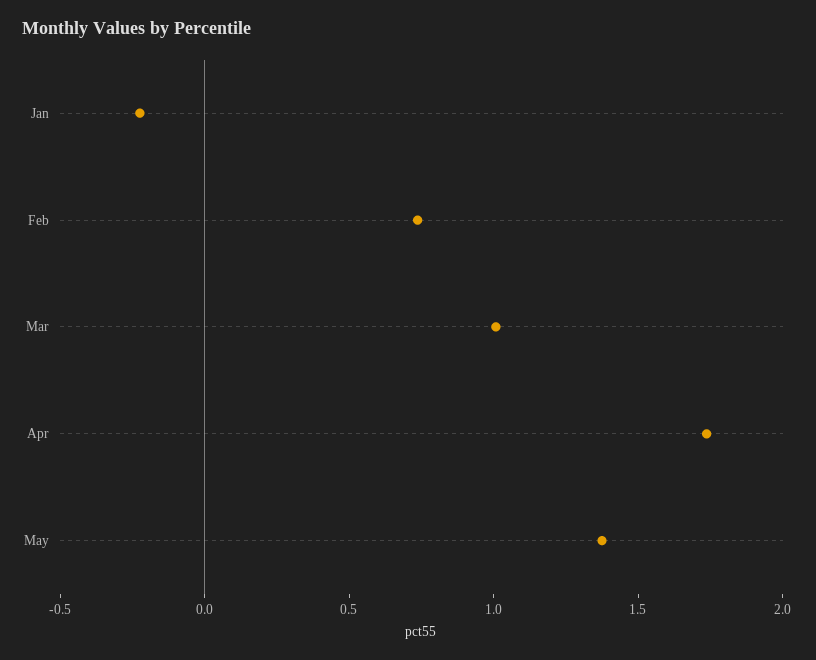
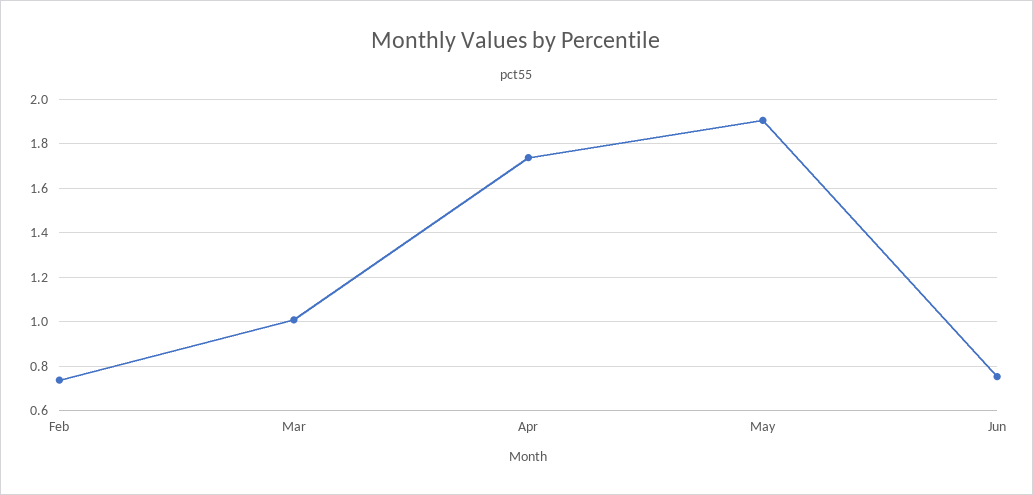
Jan: -0.2 -> none
May: 1.4 -> 1.9
Jun: none -> 0.75

